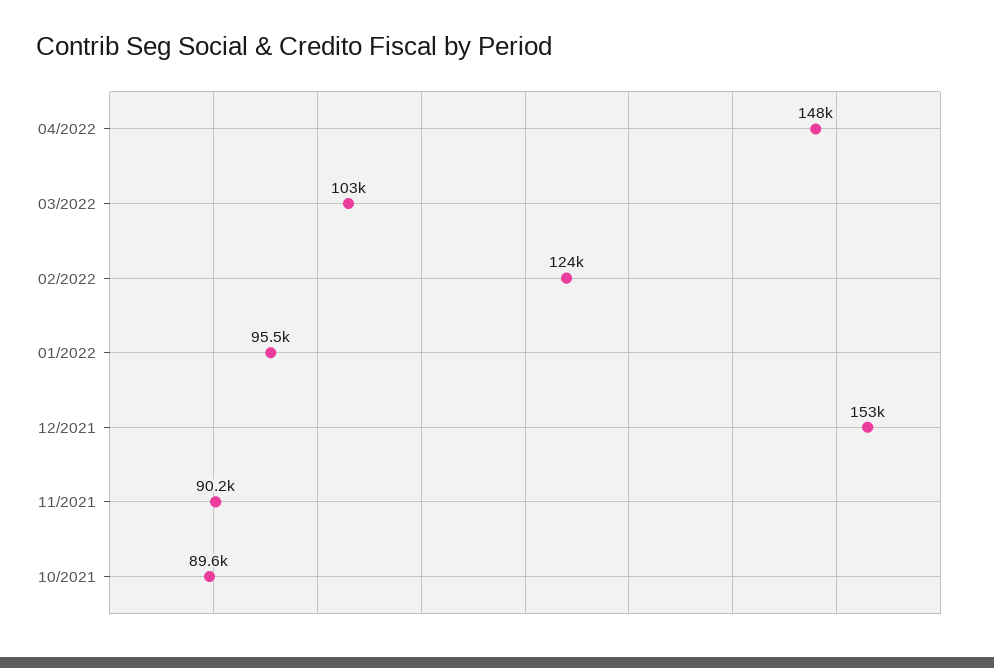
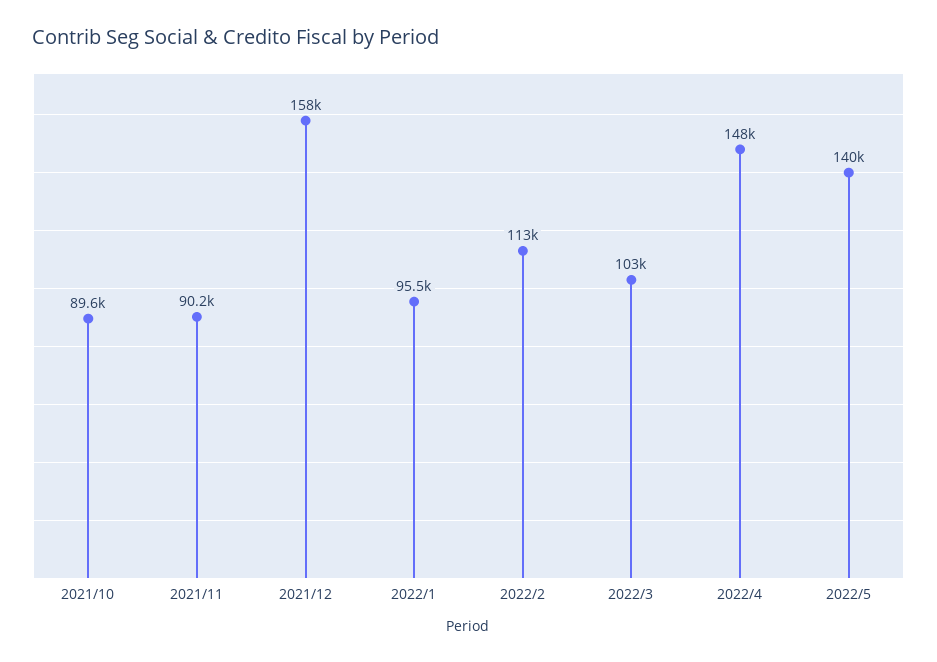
02/2022: 124000 -> 113000
12/2021: 153000 -> 158000
2022/5: none -> 140000

